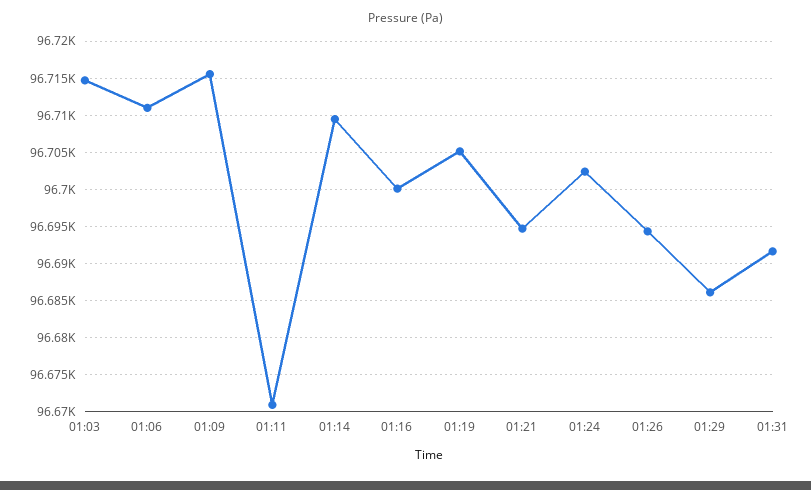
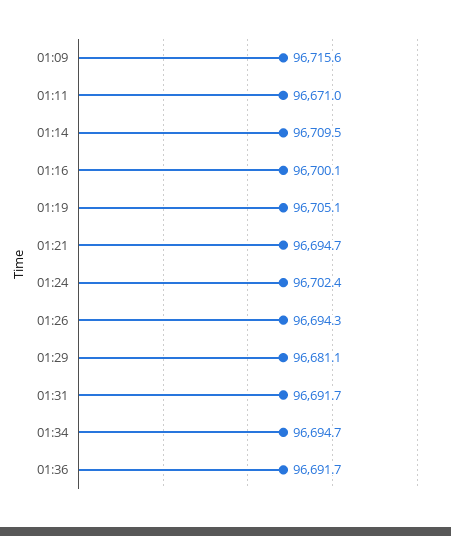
01:03: 96715 -> none
01:06: 96711 -> none
01:29: 96686 -> 96681.1
01:34: none -> 96694.7
01:36: none -> 96691.7

